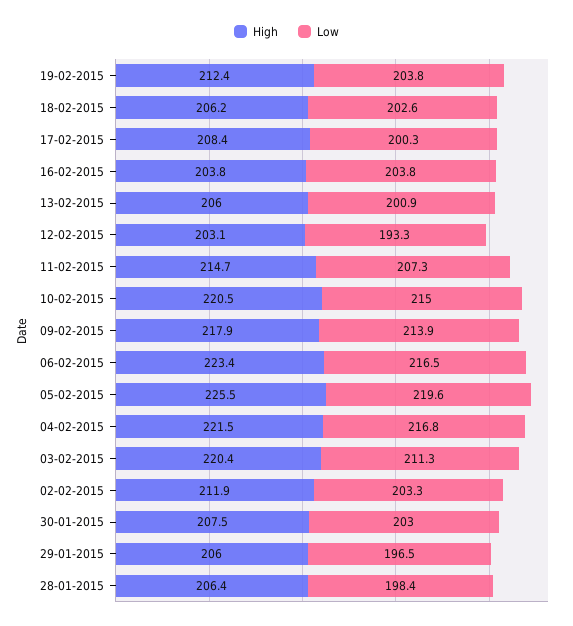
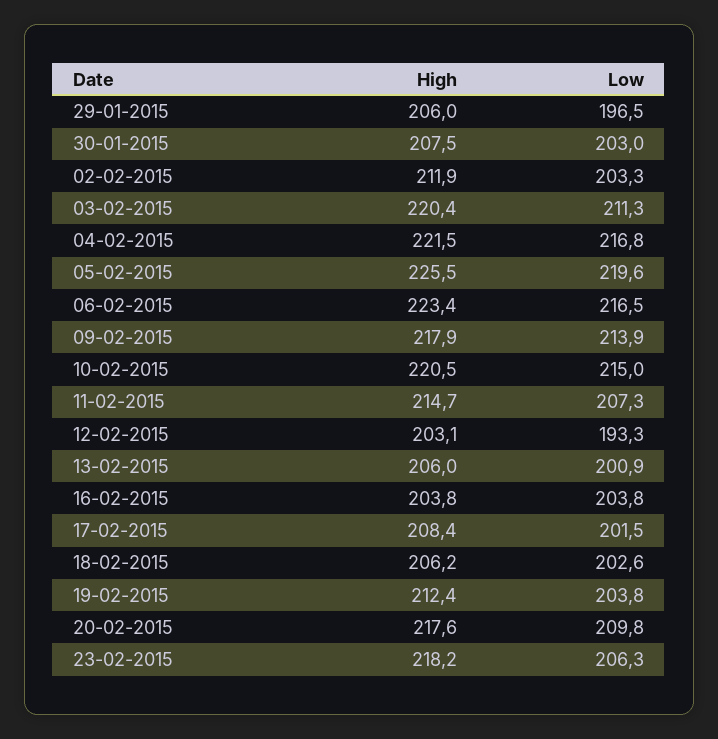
Low, 17-02-2015: 200.3 -> 201.5
High, 28-01-2015: 206.4 -> none
Low, 28-01-2015: 198.4 -> none
High, 20-02-2015: none -> 217.6
Low, 20-02-2015: none -> 209.8
High, 23-02-2015: none -> 218.2
Low, 23-02-2015: none -> 206.3

